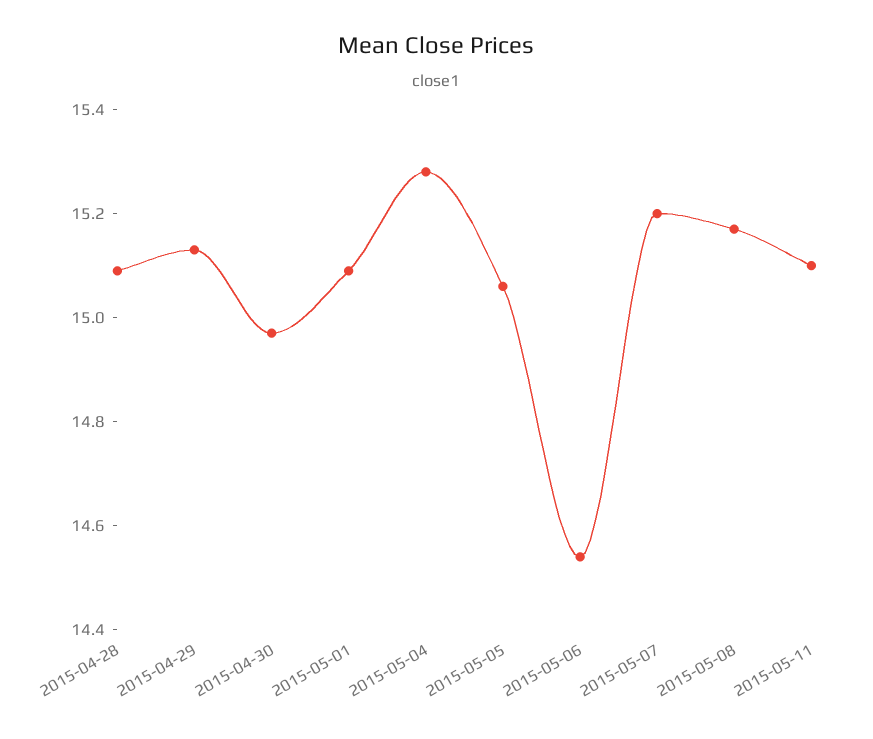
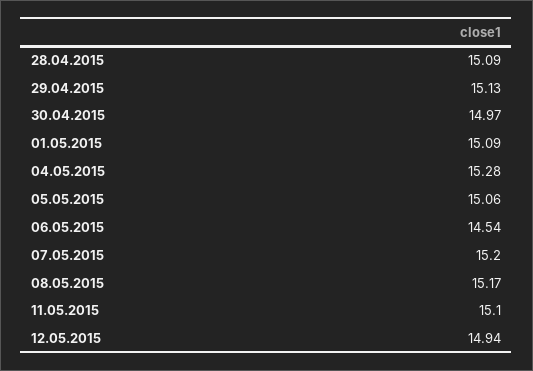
12.05.2015: none -> 14.94

